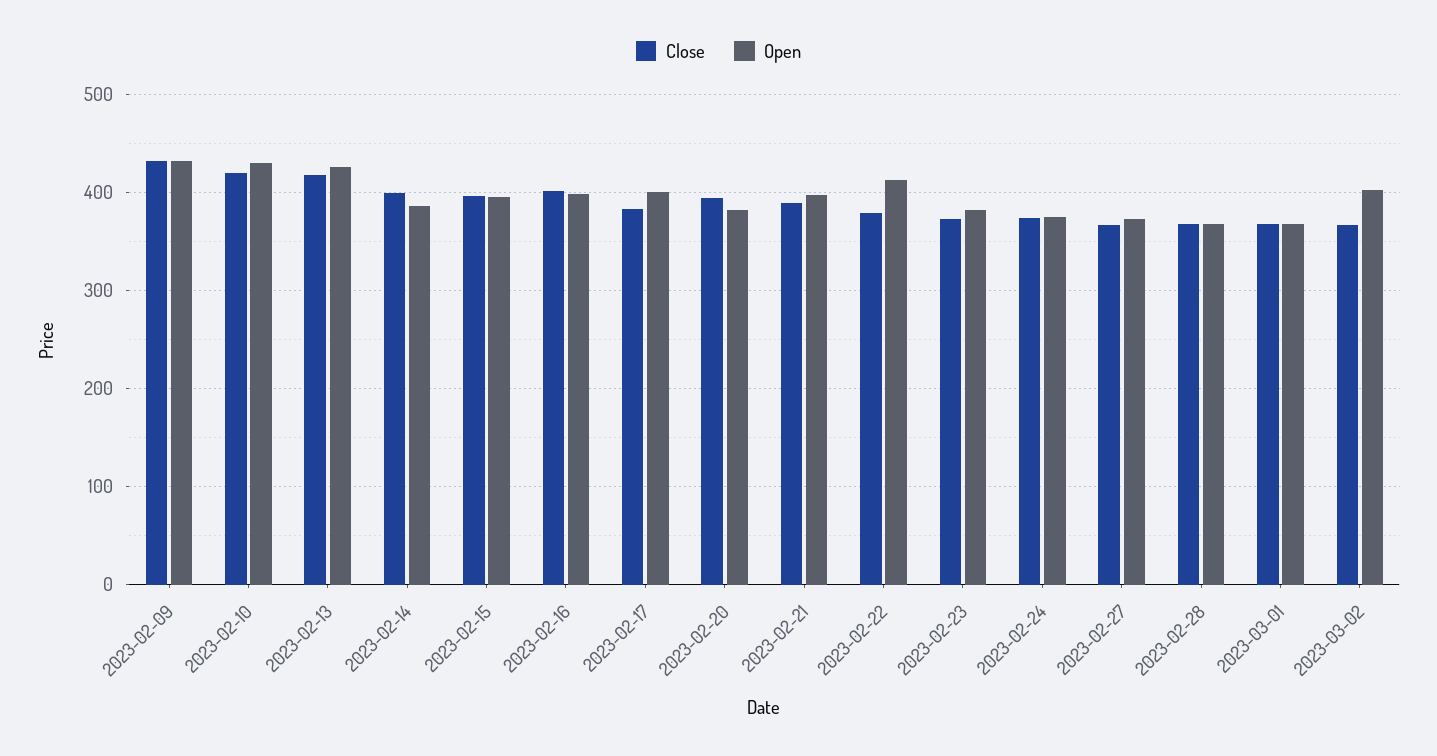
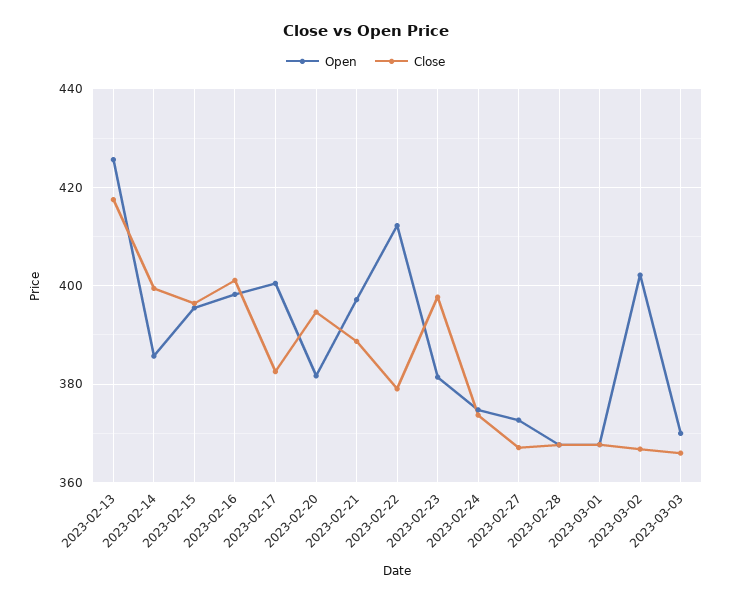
Close, 2023-02-09: 430 -> none
Open, 2023-02-09: 430 -> none
Close, 2023-02-10: 420 -> none
Open, 2023-02-10: 430 -> none
Close, 2023-02-23: 370 -> 398
Open, 2023-03-03: none -> 370
Close, 2023-03-03: none -> 366

